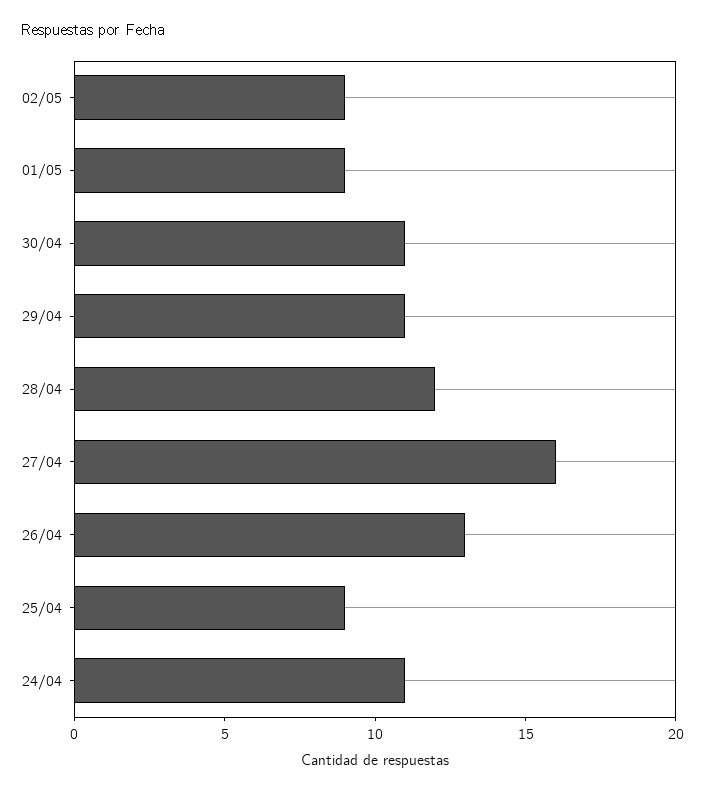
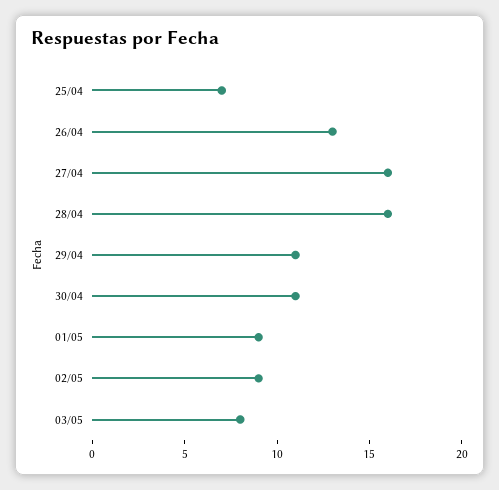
28/04: 12 -> 16
25/04: 9 -> 7
24/04: 11 -> none
03/05: none -> 8

